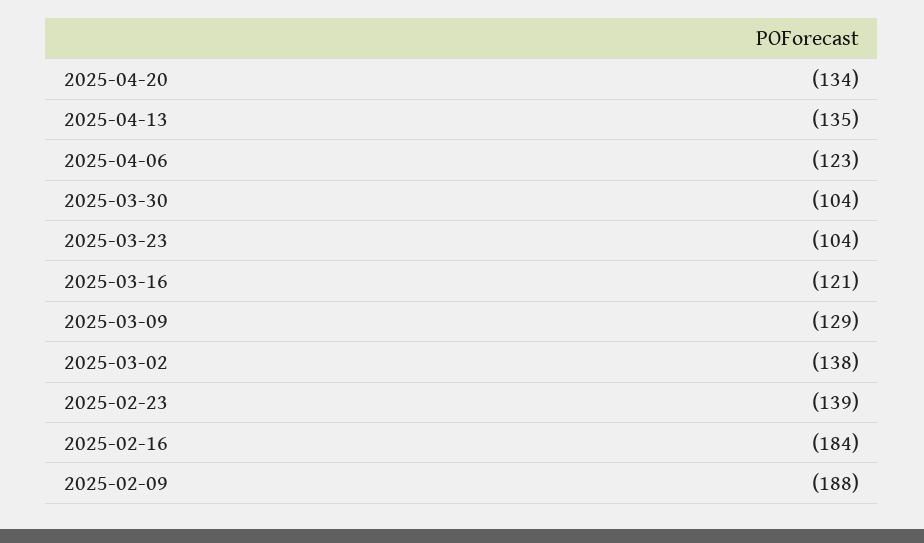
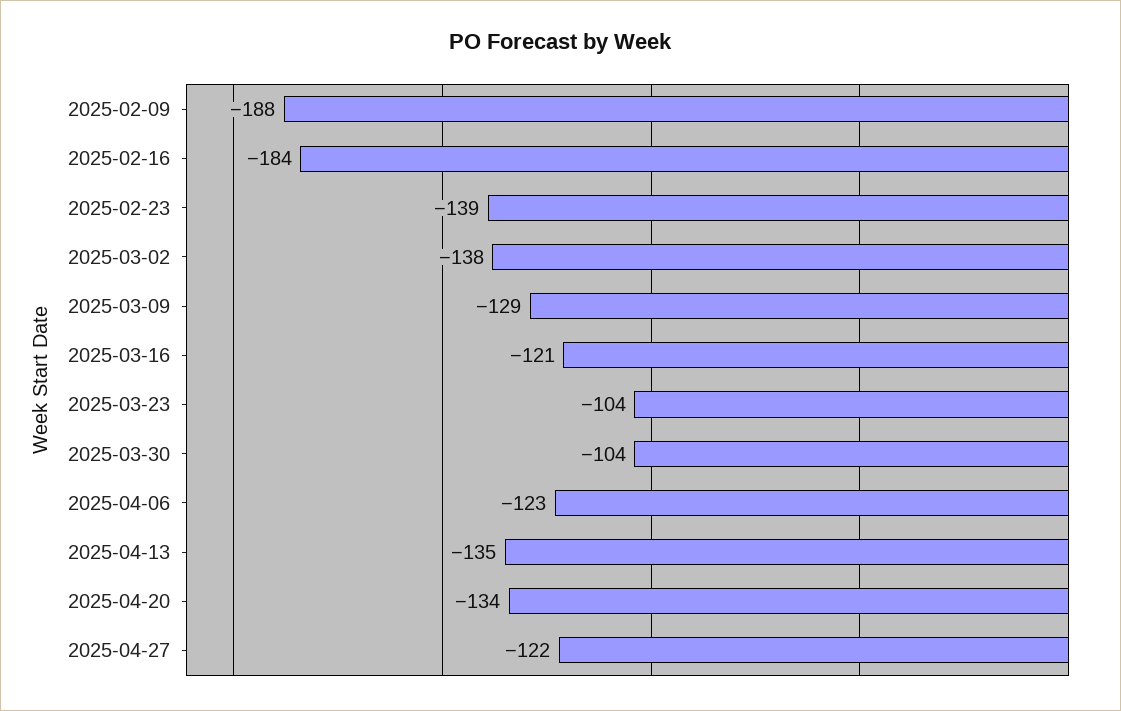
2025-04-27: none -> -122

